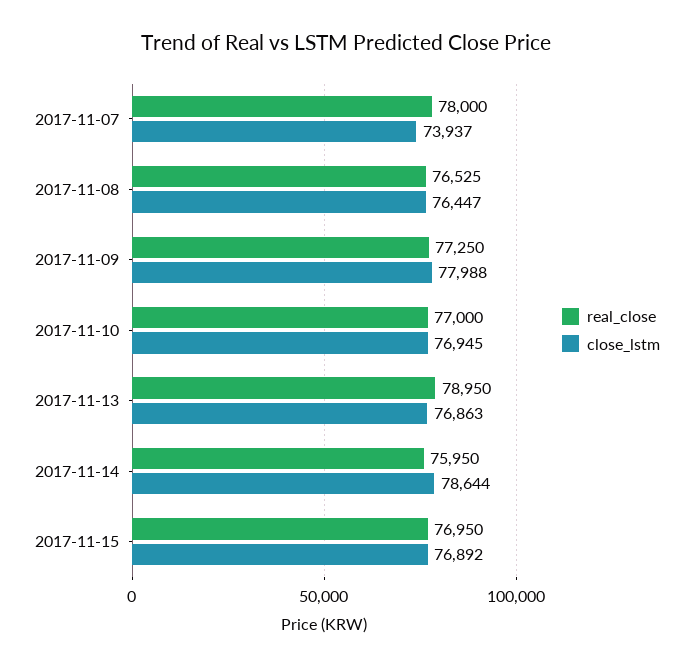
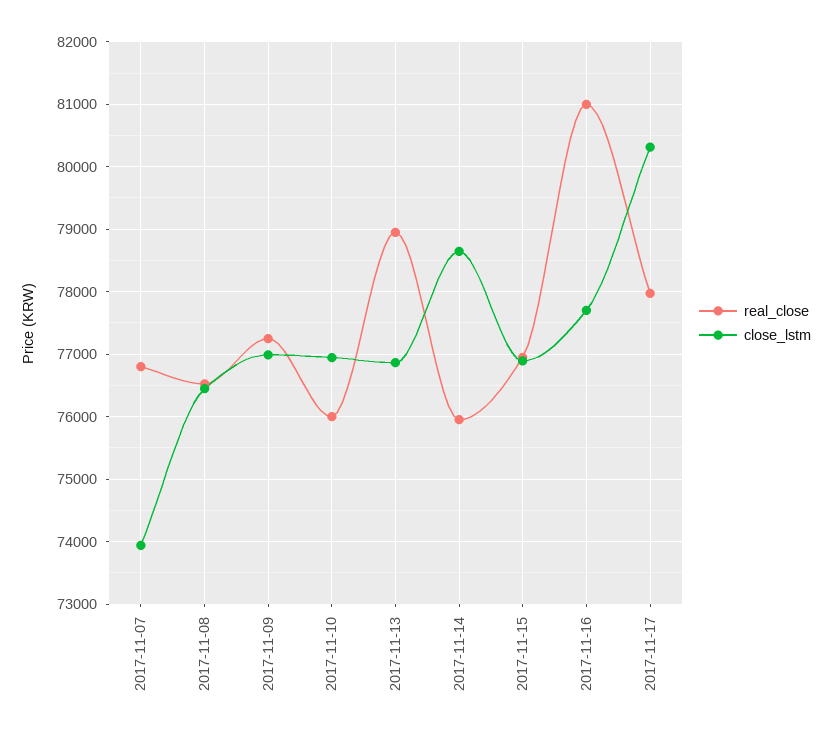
real_close, 2017-11-07: 78000 -> 76800
close_lstm, 2017-11-09: 77988 -> 77000
real_close, 2017-11-10: 77000 -> 76000
real_close, 2017-11-16: none -> 81000
close_lstm, 2017-11-16: none -> 77700
real_close, 2017-11-17: none -> 78000
close_lstm, 2017-11-17: none -> 80300

